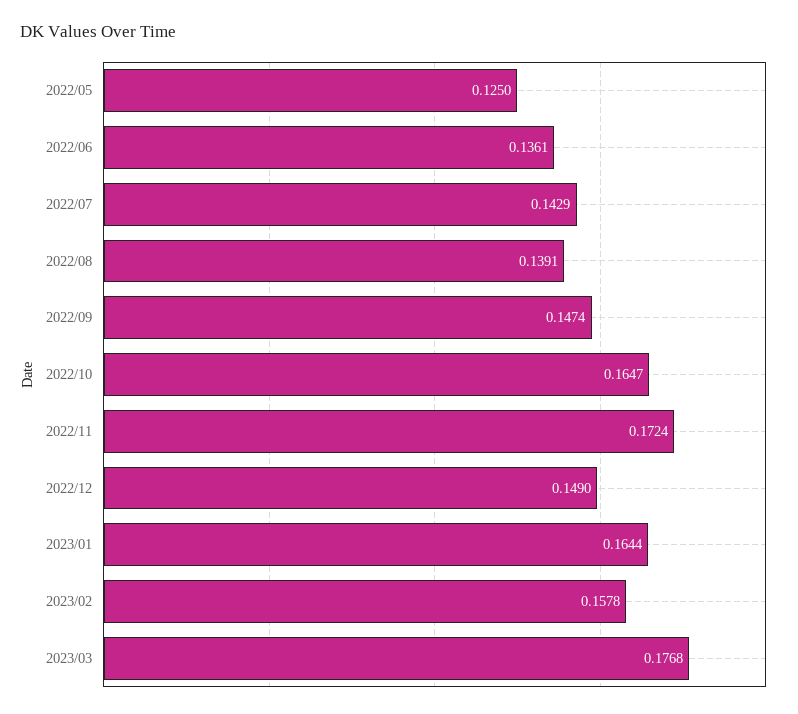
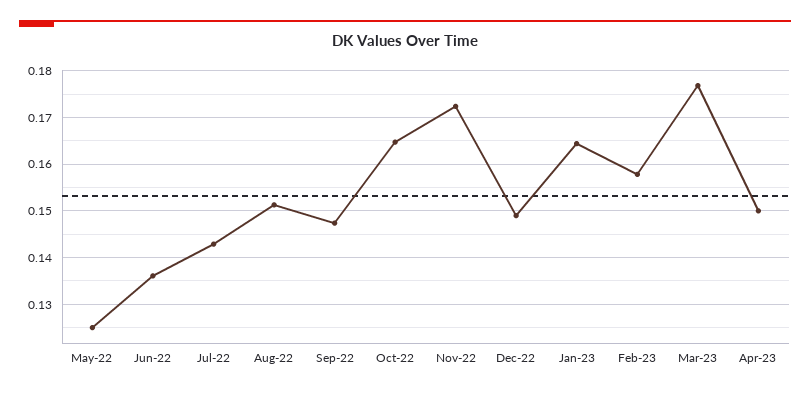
2022/08: 0.1391 -> 0.152
Apr-23: none -> 0.15

